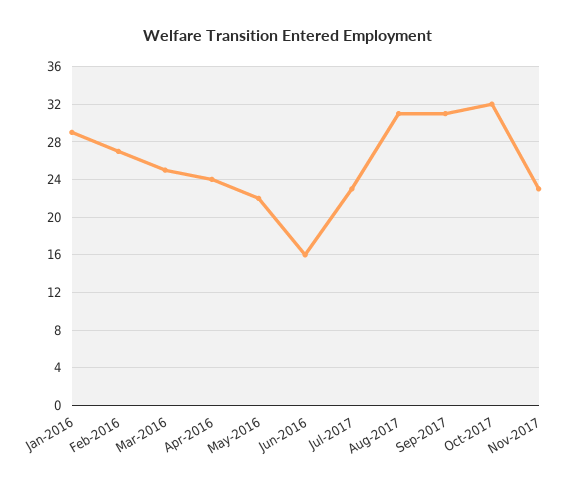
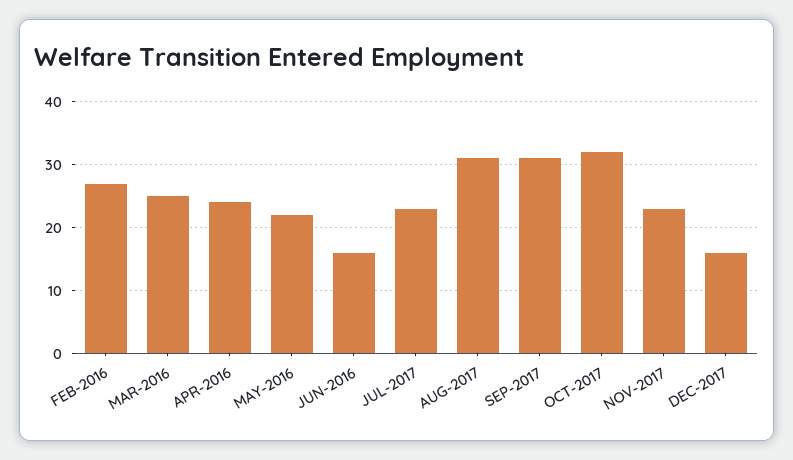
Jan-2016: 29 -> none
DEC-2017: none -> 16

